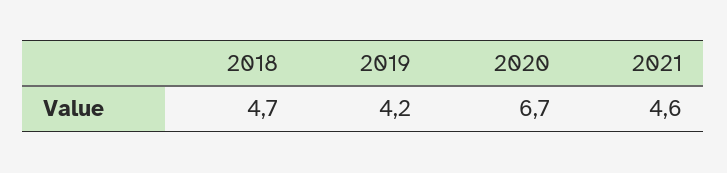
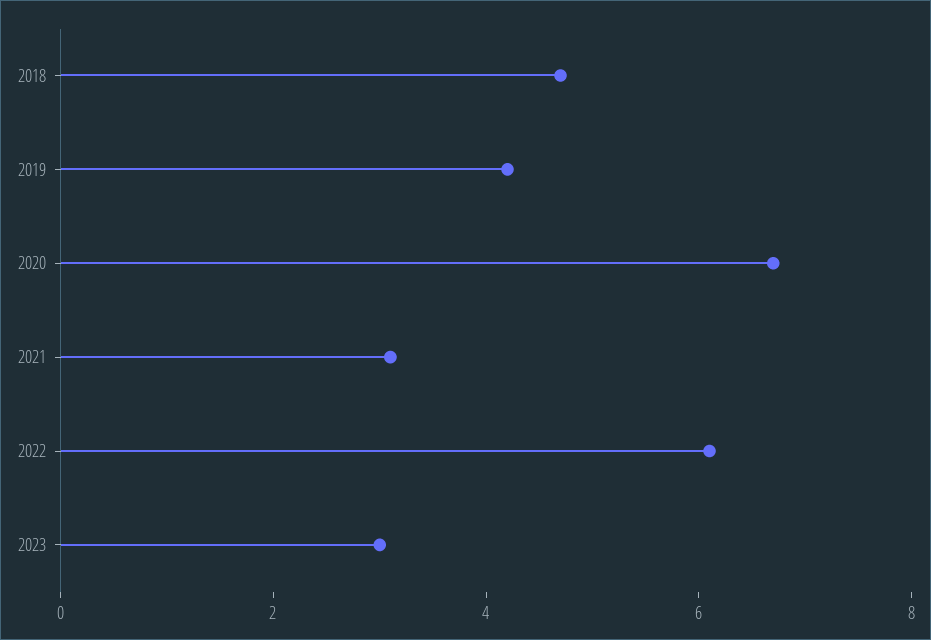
2021: 4.6 -> 3
2022: none -> 6
2023: none -> 3

